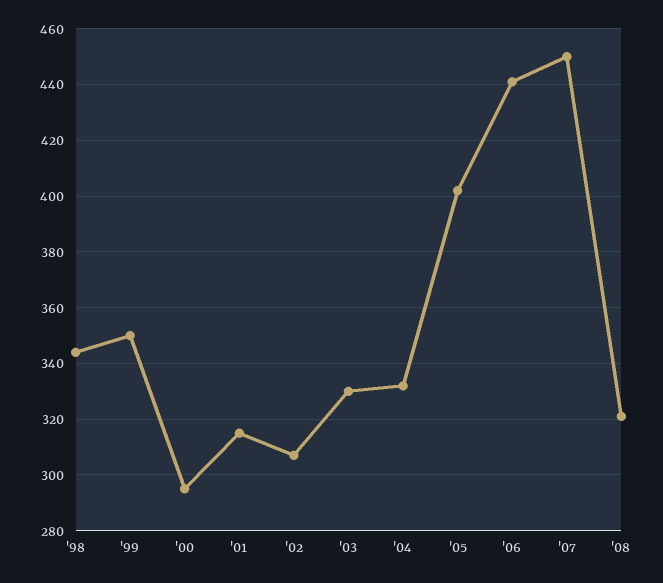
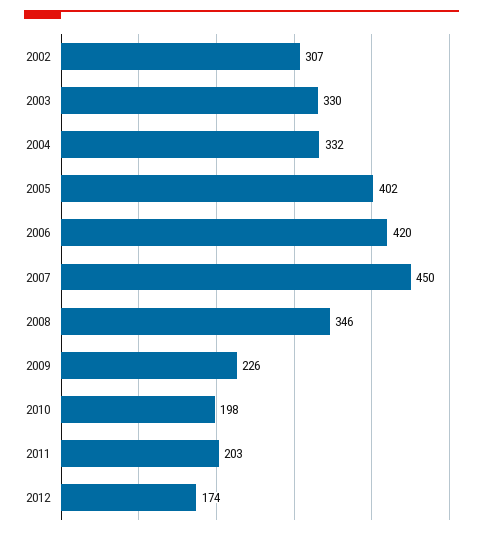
'98: 345 -> none
'99: 350 -> none
'00: 295 -> none
'01: 315 -> none
'06: 440 -> 420
'08: 320 -> 346
2009: none -> 226
2010: none -> 198
2011: none -> 203
2012: none -> 174

